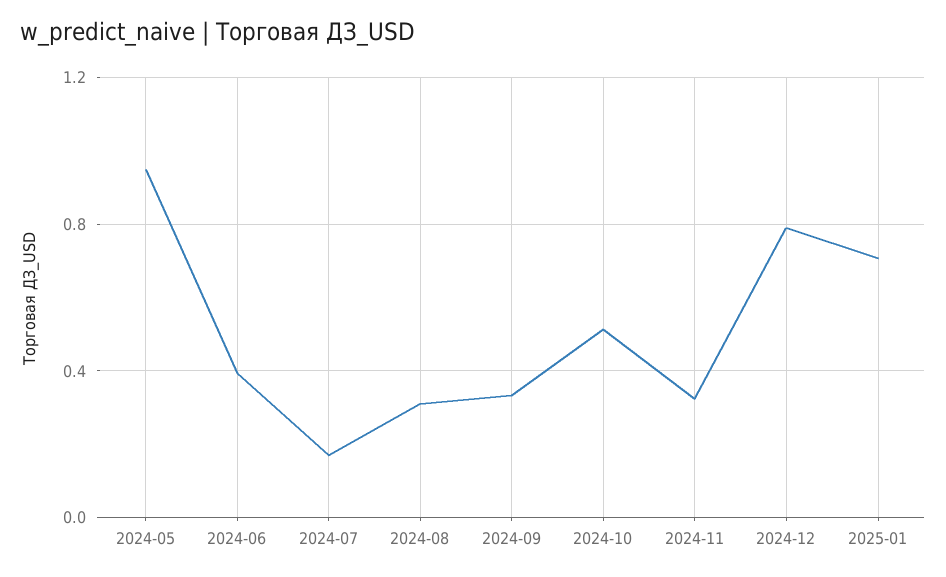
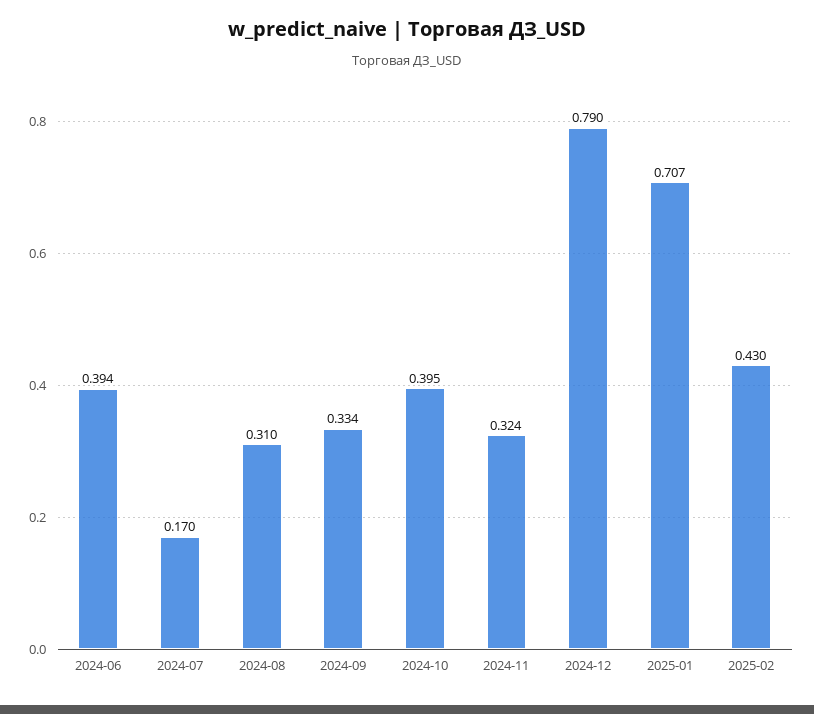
2024-05: 0.95 -> none
2024-10: 0.5 -> 0.395
2025-02: none -> 0.43

